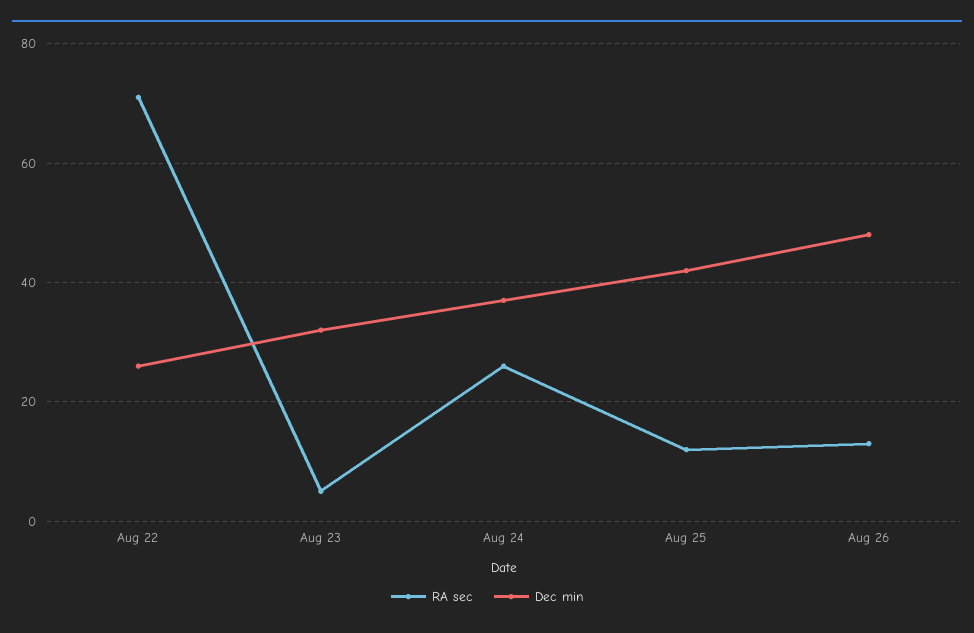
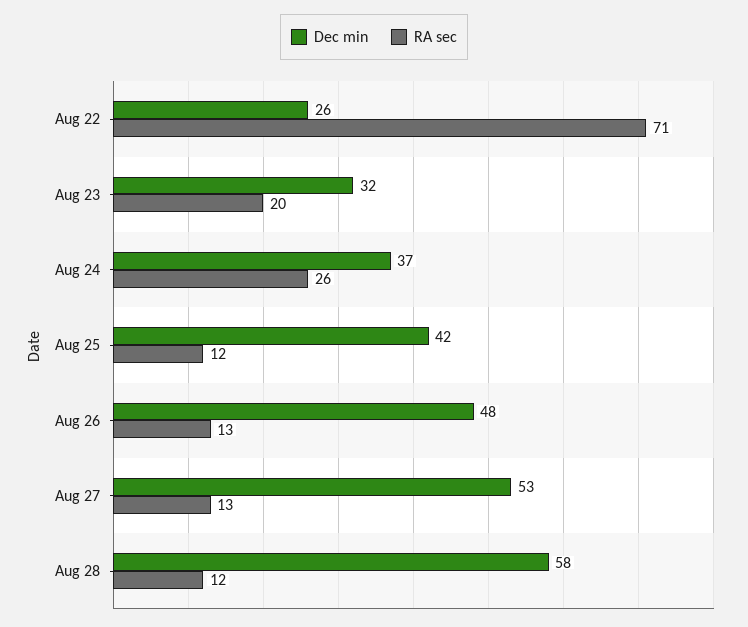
RA sec, Aug 23: 5 -> 20
Dec min, Aug 27: none -> 53
RA sec, Aug 27: none -> 13
Dec min, Aug 28: none -> 58
RA sec, Aug 28: none -> 12

